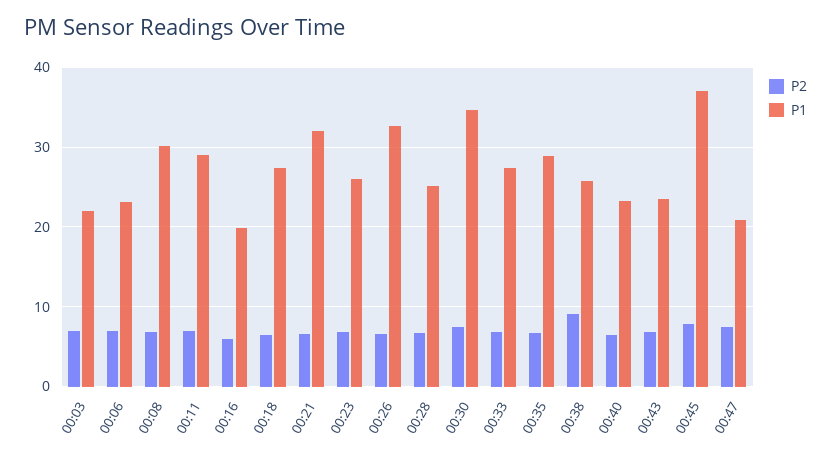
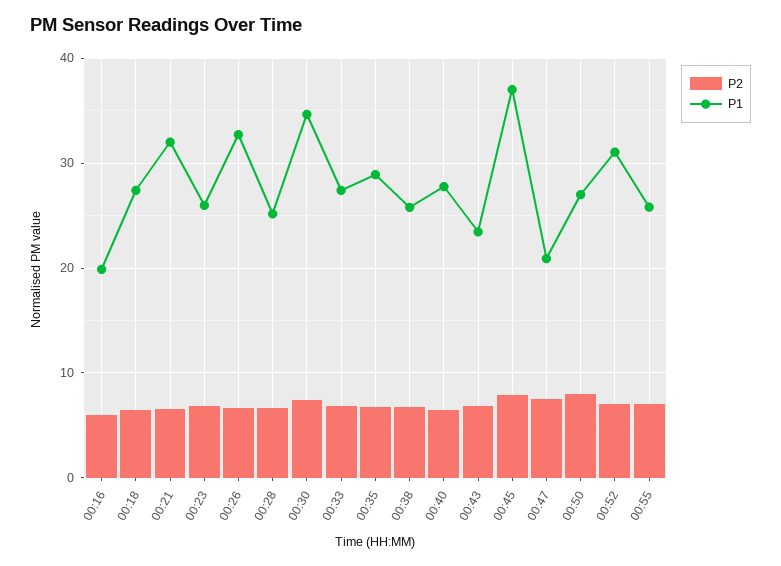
P2, 00:03: 7 -> none
P1, 00:03: 22 -> none
P2, 00:06: 7 -> none
P1, 00:06: 23 -> none
P2, 00:08: 7 -> none
P1, 00:08: 30 -> none
P2, 00:11: 7 -> none
P1, 00:11: 29 -> none
P2, 00:38: 9 -> 7
P1, 00:40: 23 -> 28
P2, 00:50: none -> 8
P1, 00:50: none -> 27
P2, 00:52: none -> 7
P1, 00:52: none -> 31
P2, 00:55: none -> 7
P1, 00:55: none -> 26

